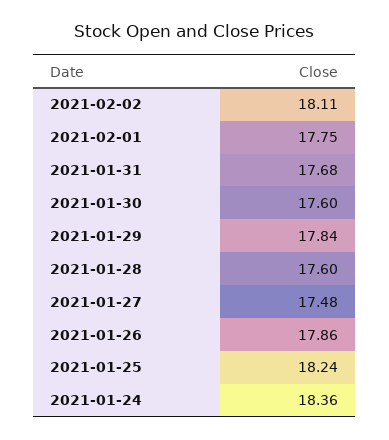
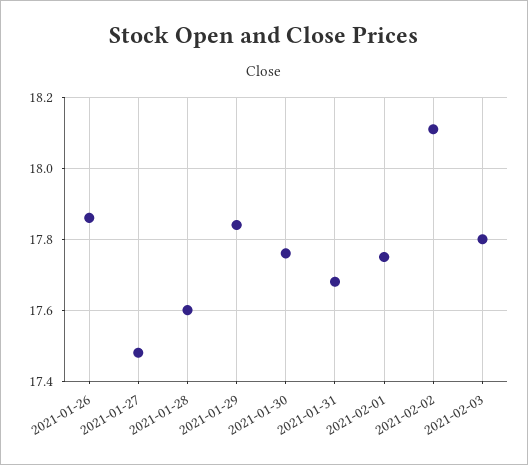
2021-01-30: 17.6 -> 17.75
2021-01-25: 18.24 -> none
2021-01-24: 18.36 -> none
2021-02-03: none -> 17.8

